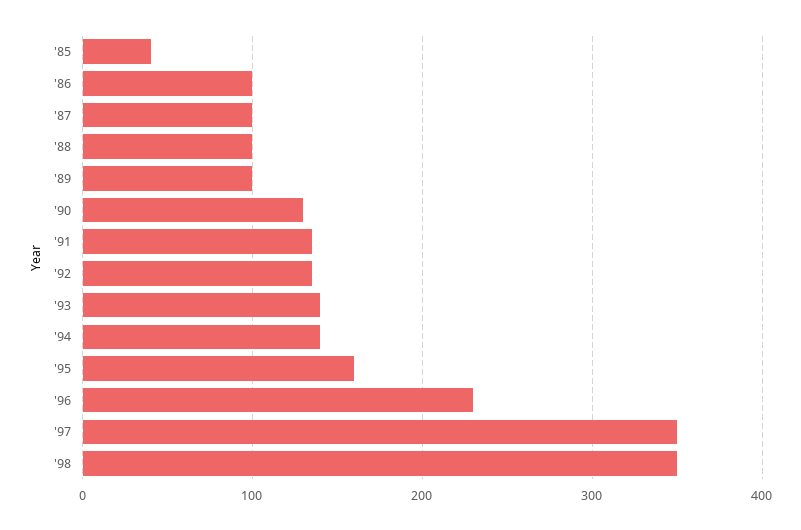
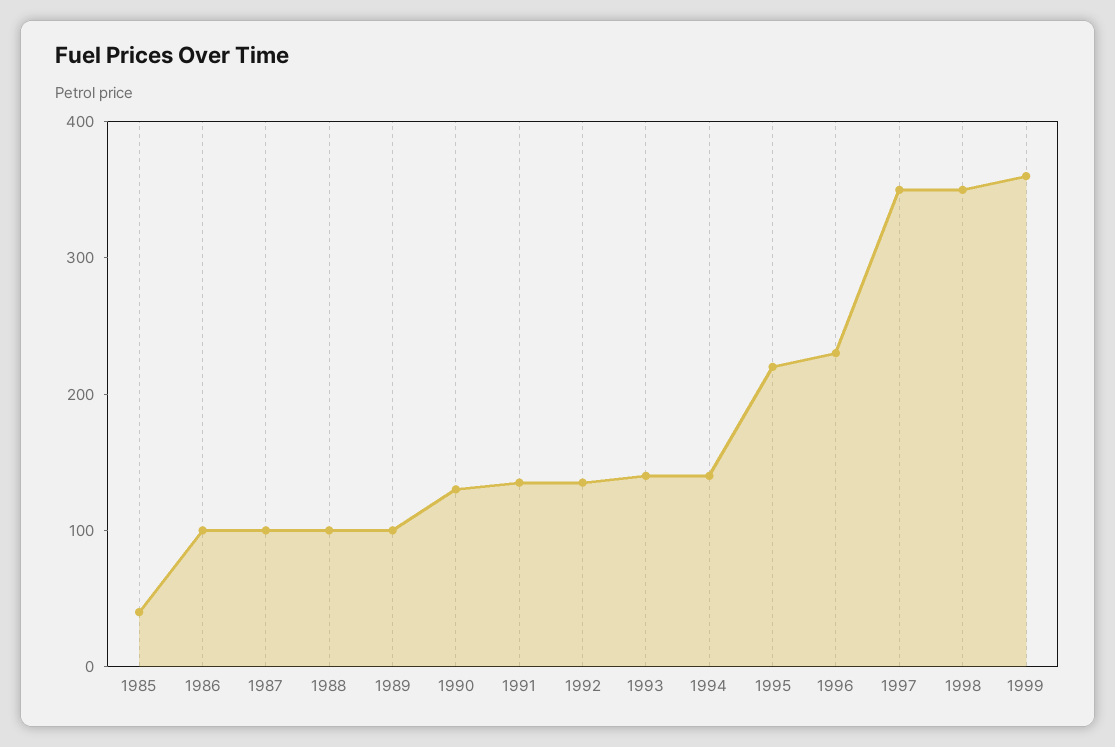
'95: 160 -> 220
1999: none -> 360

